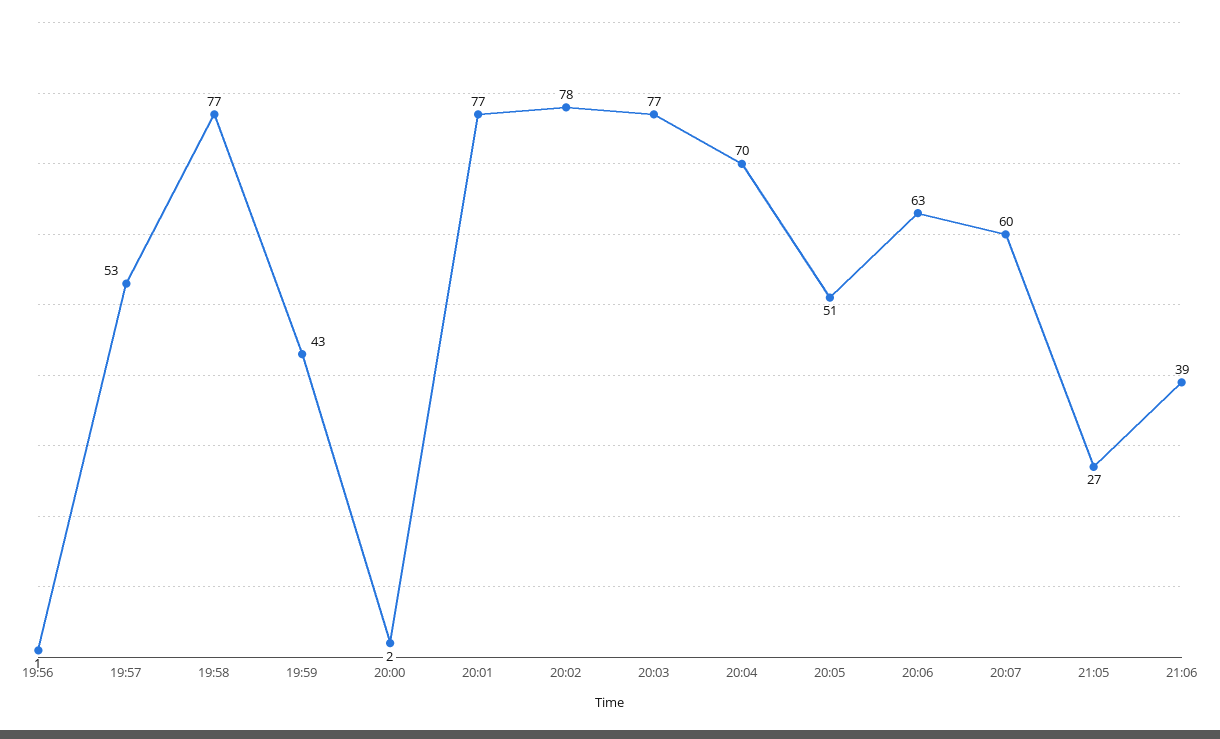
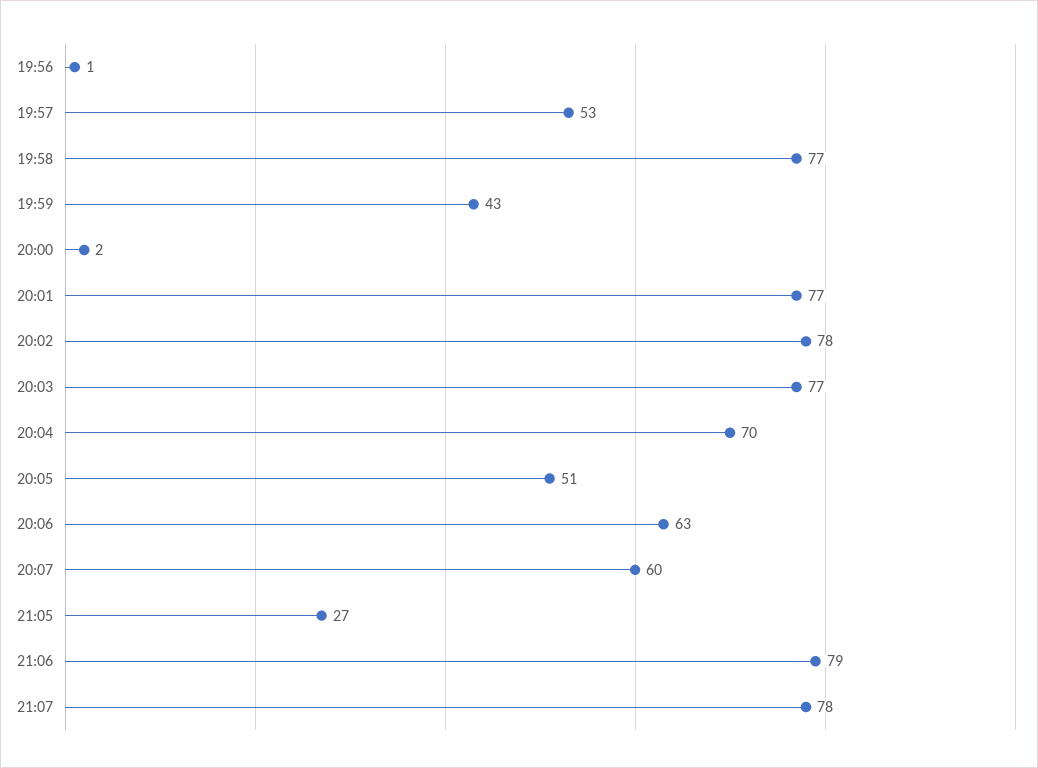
21:06: 39 -> 79
21:07: none -> 78

